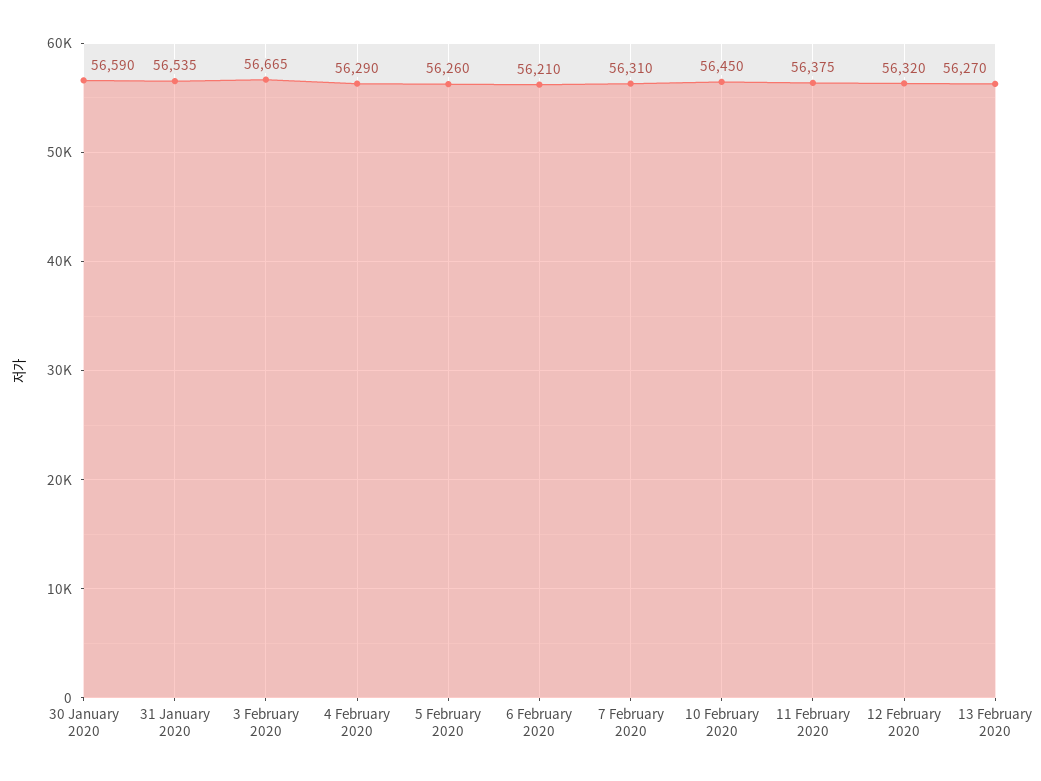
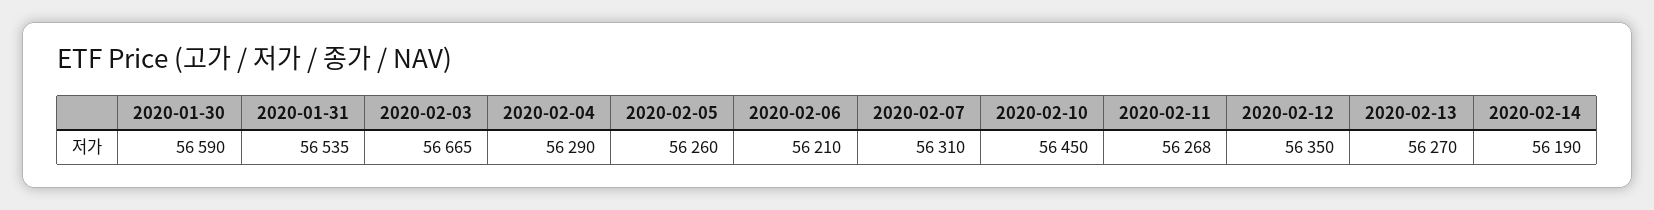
11 February 2020: 56375 -> 56268
12 February 2020: 56320 -> 56350
2020-02-14: none -> 56190

